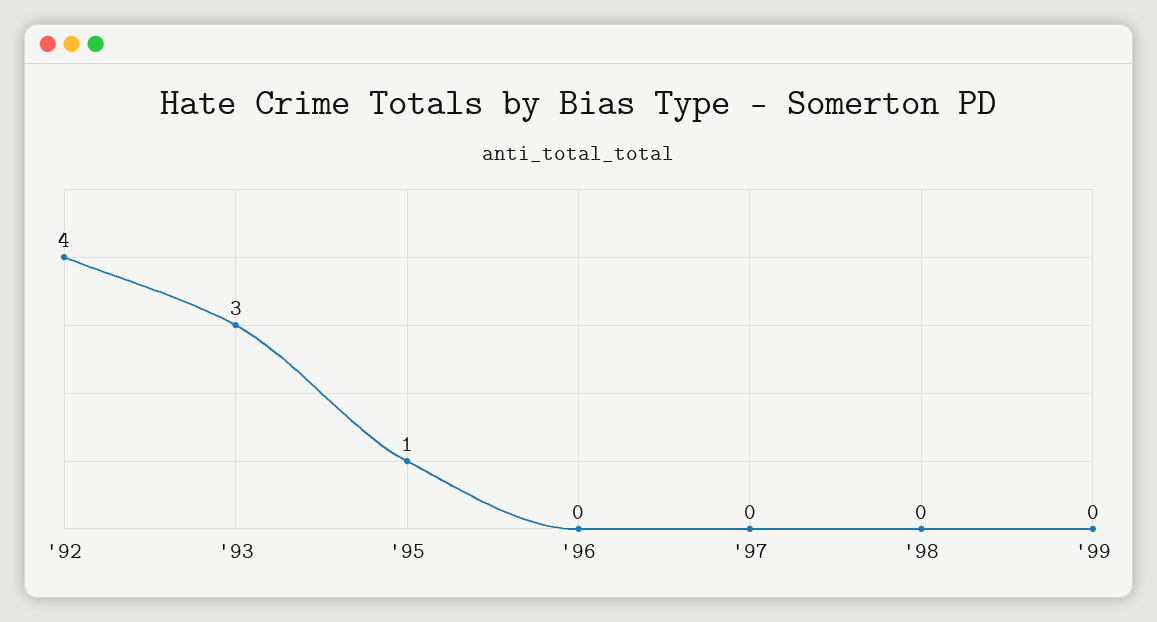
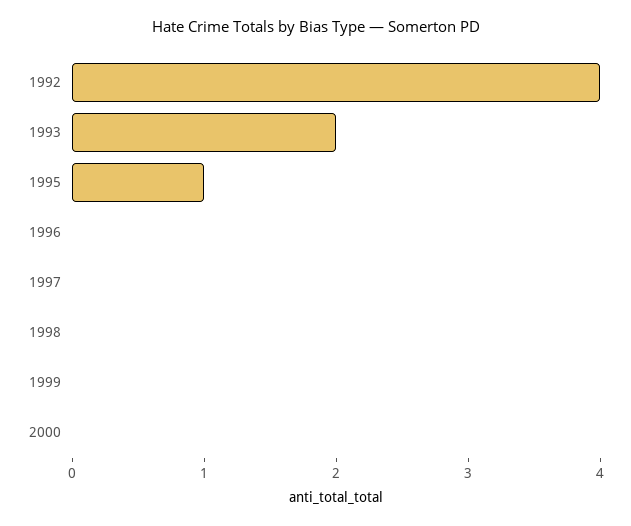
'93: 3 -> 2
2000: none -> 0

